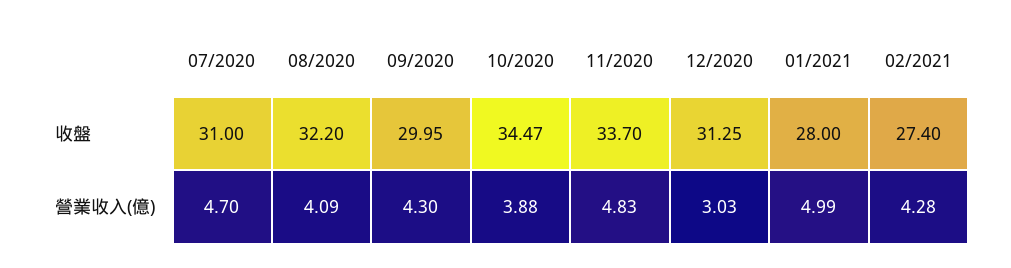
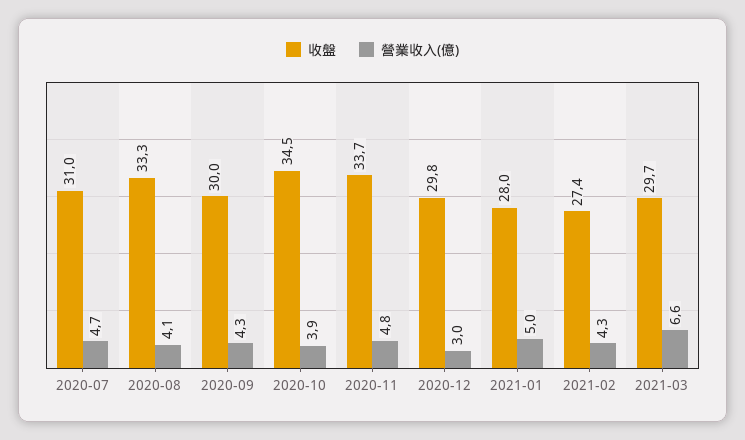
收盤, 08/2020: 32.2 -> 33.3
收盤, 12/2020: 31.25 -> 29.8
收盤, 2021-03: none -> 29.7
營業收入(億), 2021-03: none -> 6.6

